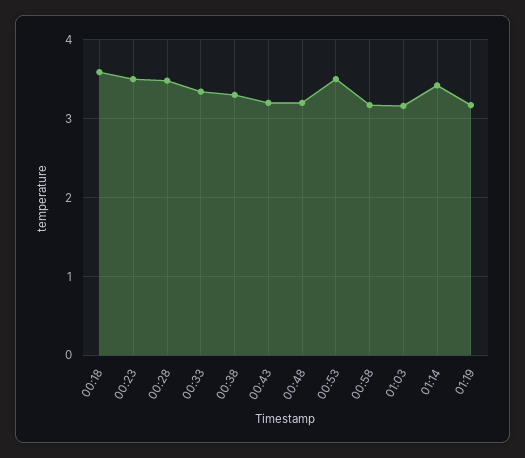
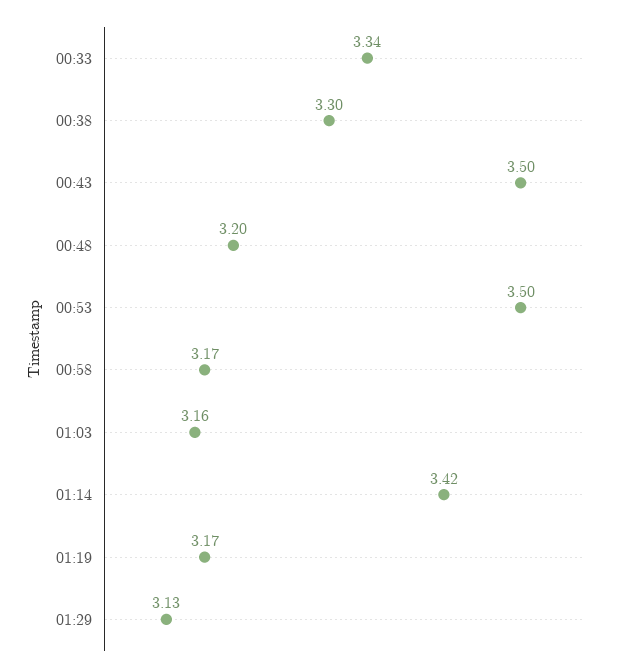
00:18: 3.6 -> none
00:23: 3.5 -> none
00:28: 3.5 -> none
00:43: 3.2 -> 3.5
01:29: none -> 3.13

